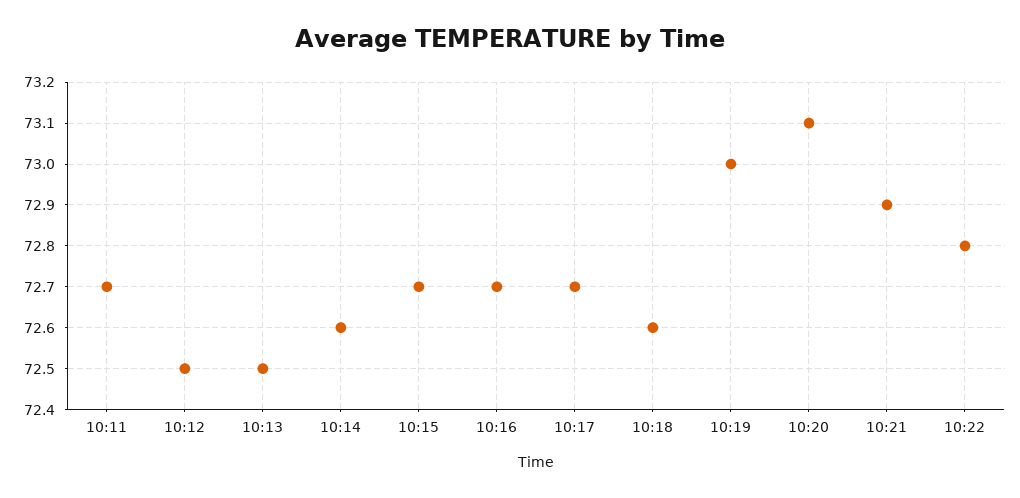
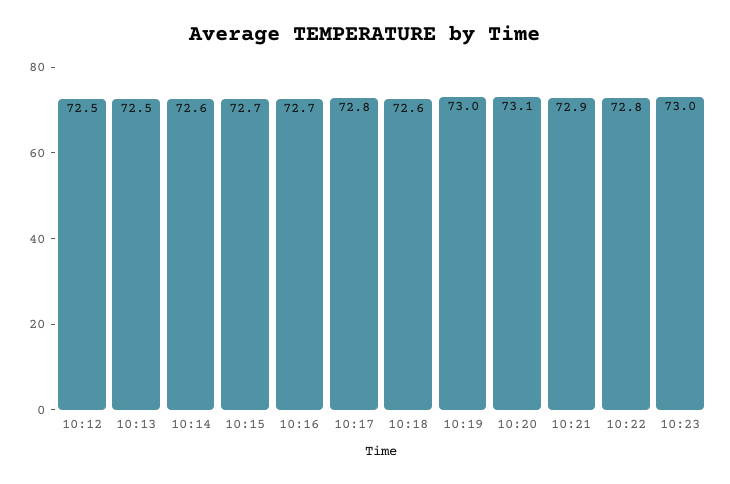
10:11: 72.7 -> none
10:17: 72.7 -> 72.8
10:23: none -> 73

